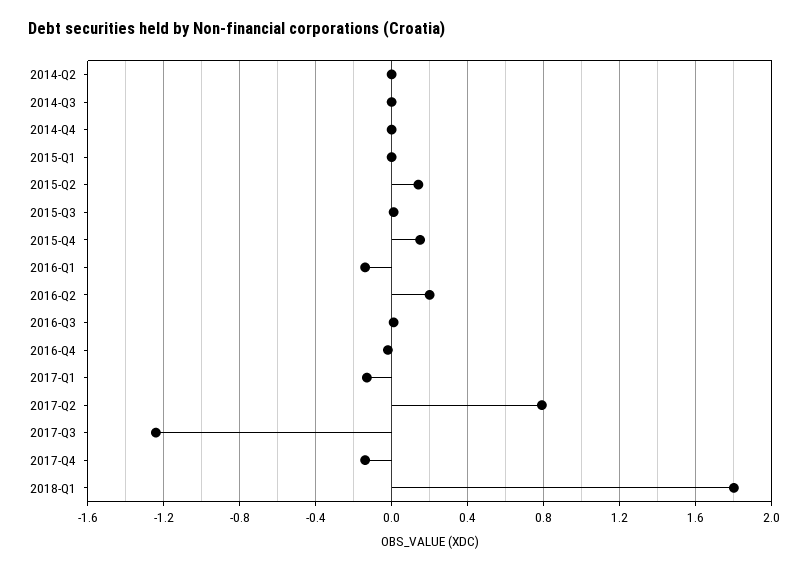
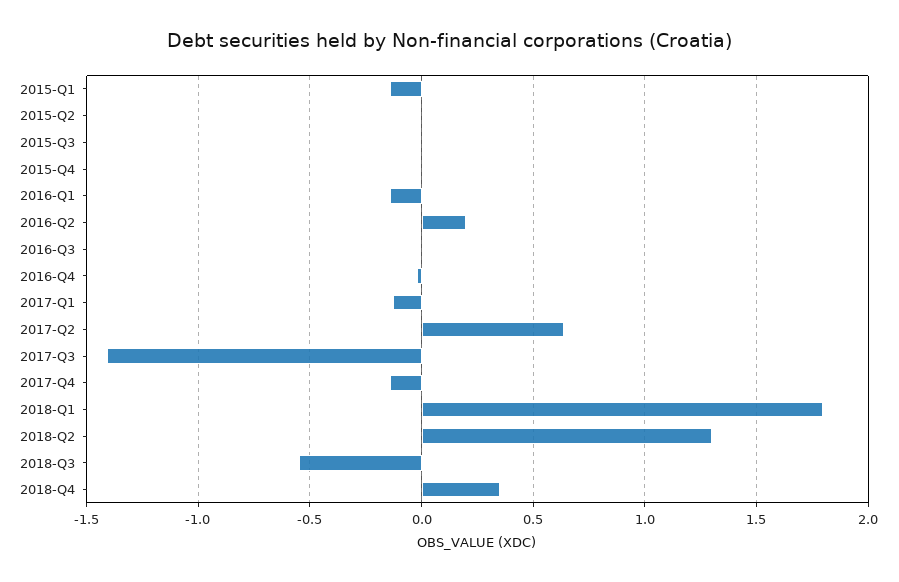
2014-Q2: 0 -> none
2014-Q3: 0 -> none
2014-Q4: 0 -> none
2015-Q1: 0 -> -0.15
2015-Q2: 0.15 -> 0
2015-Q4: 0.15 -> 0
2017-Q2: 0.8 -> 0.65
2017-Q3: -1.25 -> -1.4
2018-Q2: none -> 1.3
2018-Q3: none -> -0.55
2018-Q4: none -> 0.35

